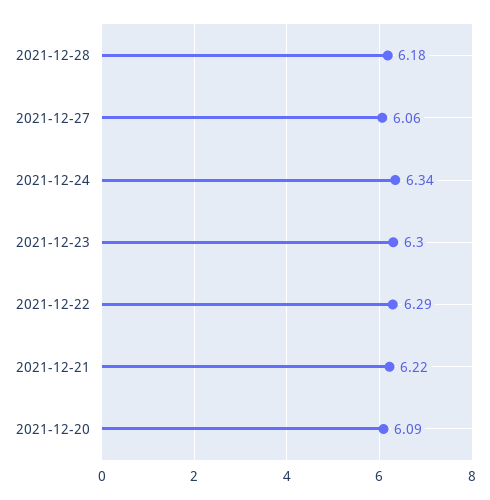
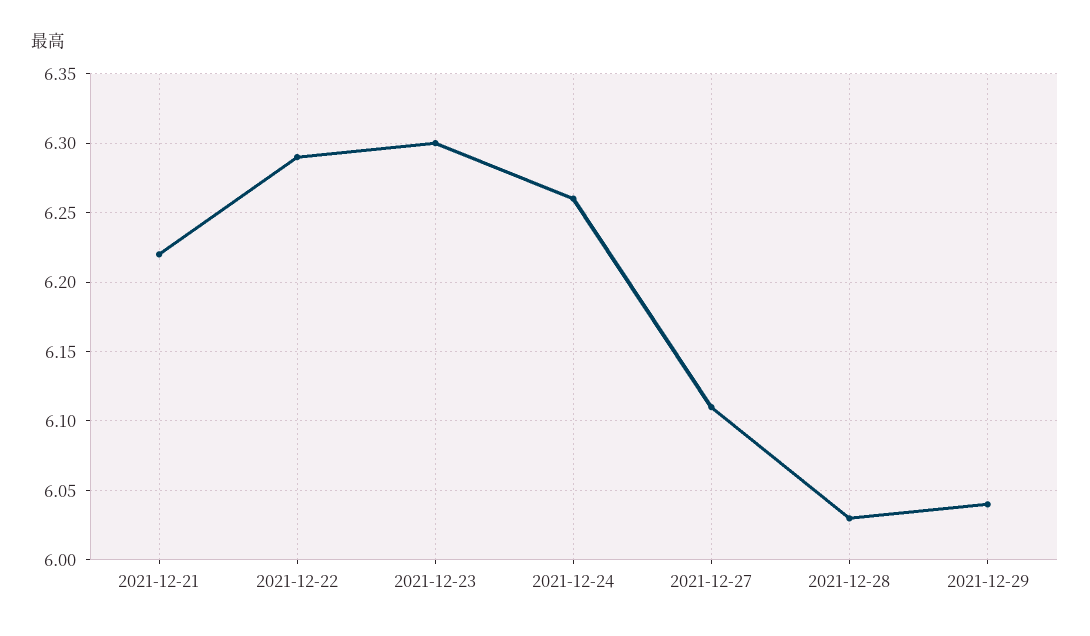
2021-12-28: 6.18 -> 6.03
2021-12-27: 6.06 -> 6.11
2021-12-24: 6.34 -> 6.26
2021-12-20: 6.09 -> none
2021-12-29: none -> 6.04

